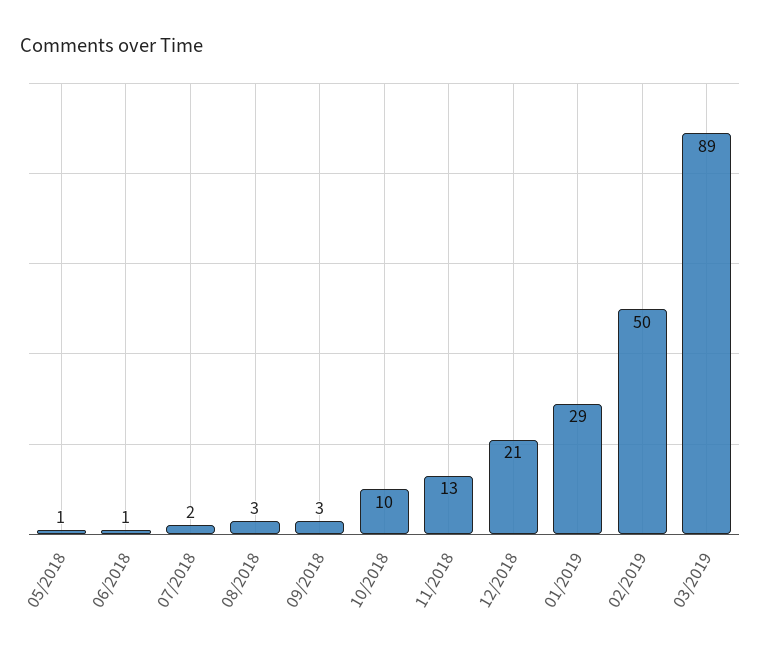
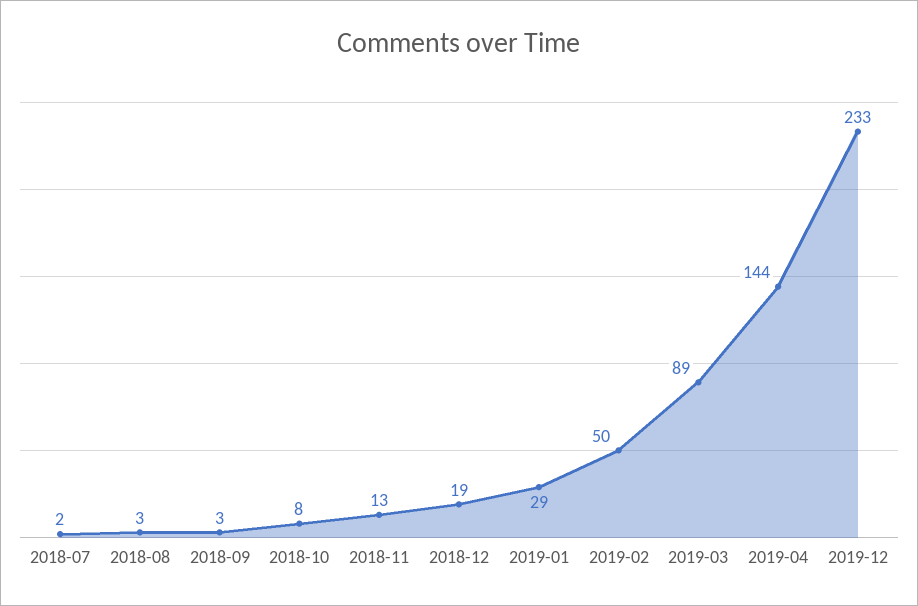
05/2018: 1 -> none
06/2018: 1 -> none
10/2018: 10 -> 8
12/2018: 21 -> 19
2019-04: none -> 144
2019-12: none -> 233

